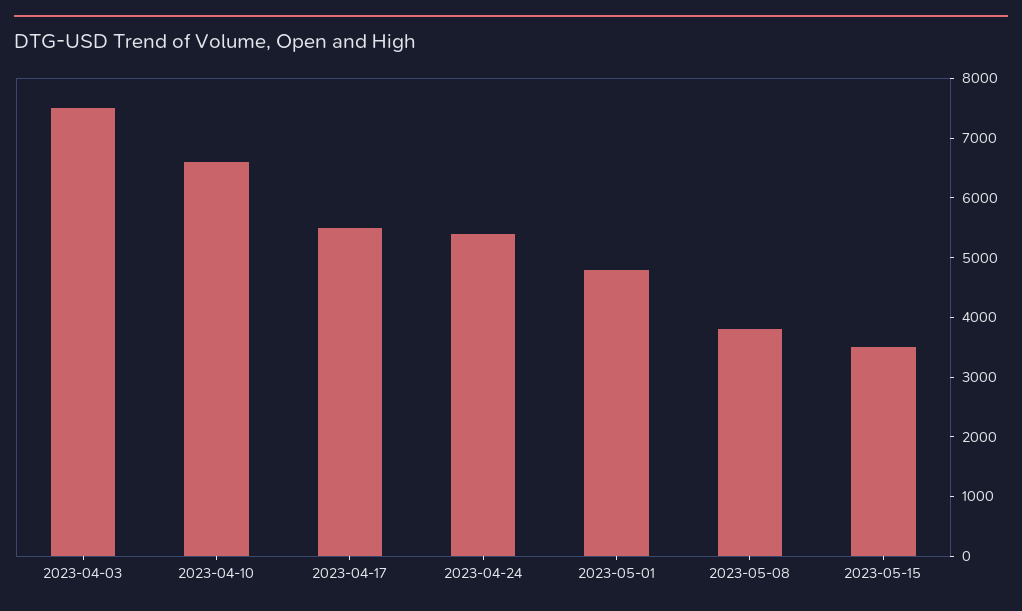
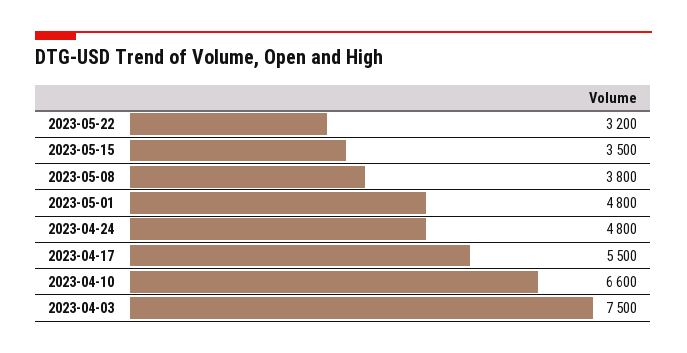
2023-04-24: 5400 -> 4800
2023-05-22: none -> 3200

